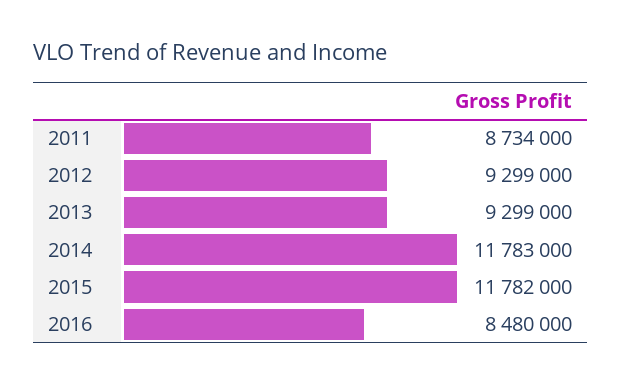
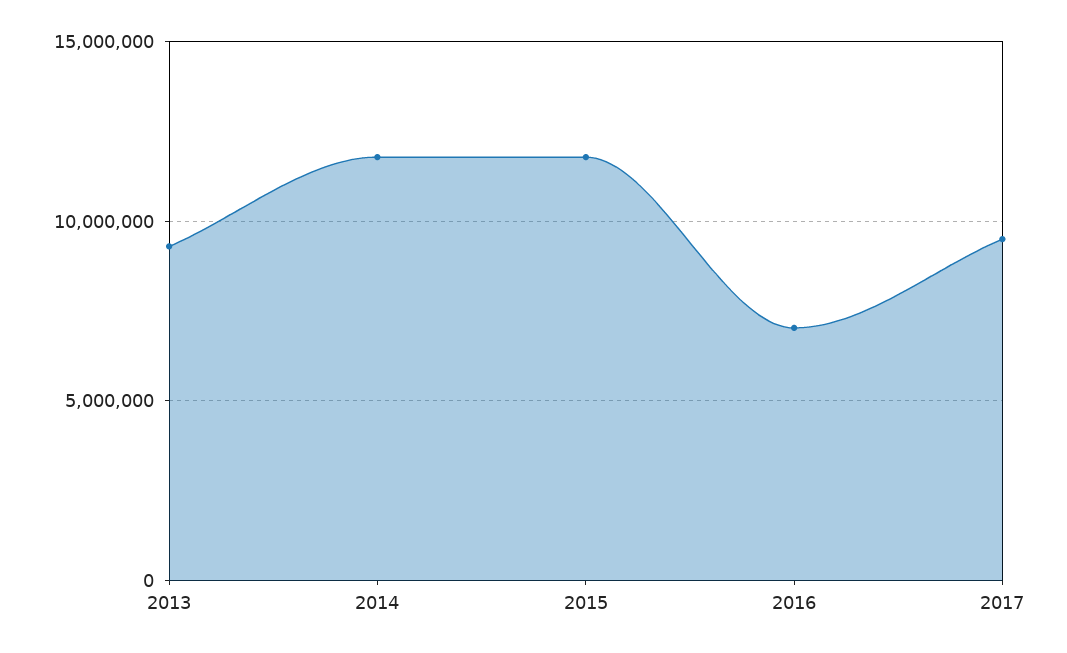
2011: 8734000 -> none
2012: 9299000 -> none
2016: 8480000 -> 7000000
2017: none -> 9500000

